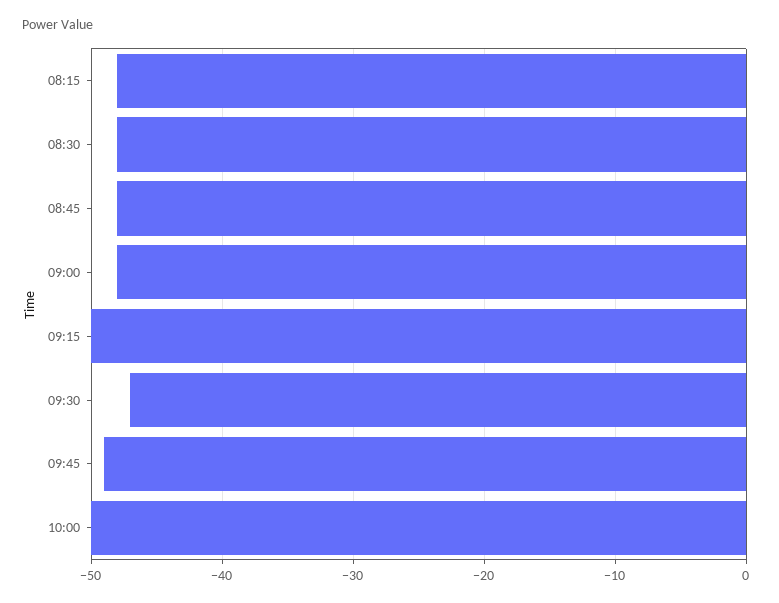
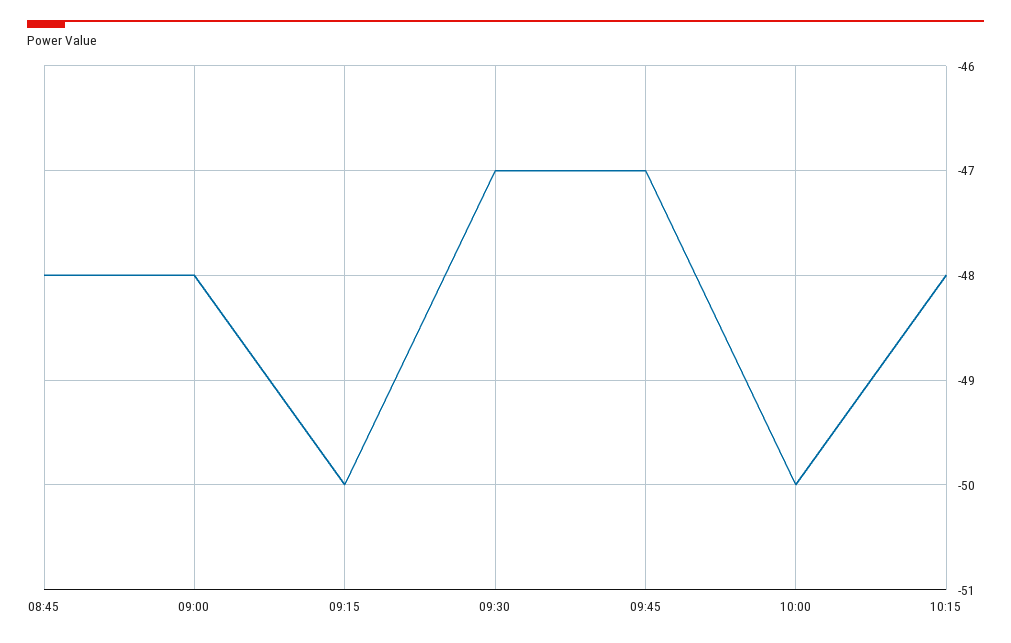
08:15: -48 -> none
08:30: -48 -> none
09:45: -49 -> -47
10:15: none -> -48

